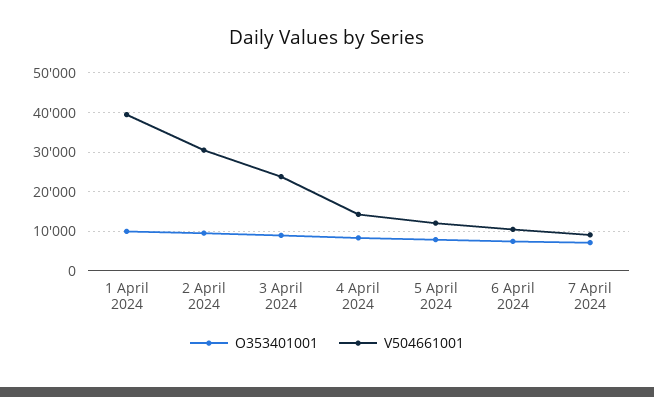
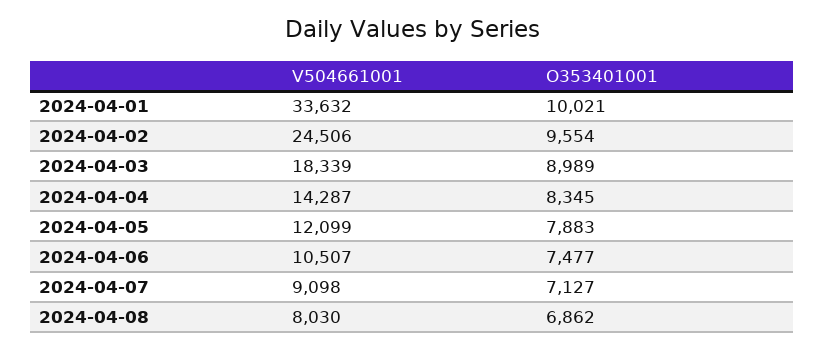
V504661001, 1 April 2024: 40000 -> 33632
V504661001, 2 April 2024: 30000 -> 24506
V504661001, 3 April 2024: 24000 -> 18339
V504661001, 2024-04-08: none -> 8030
O353401001, 2024-04-08: none -> 6862

